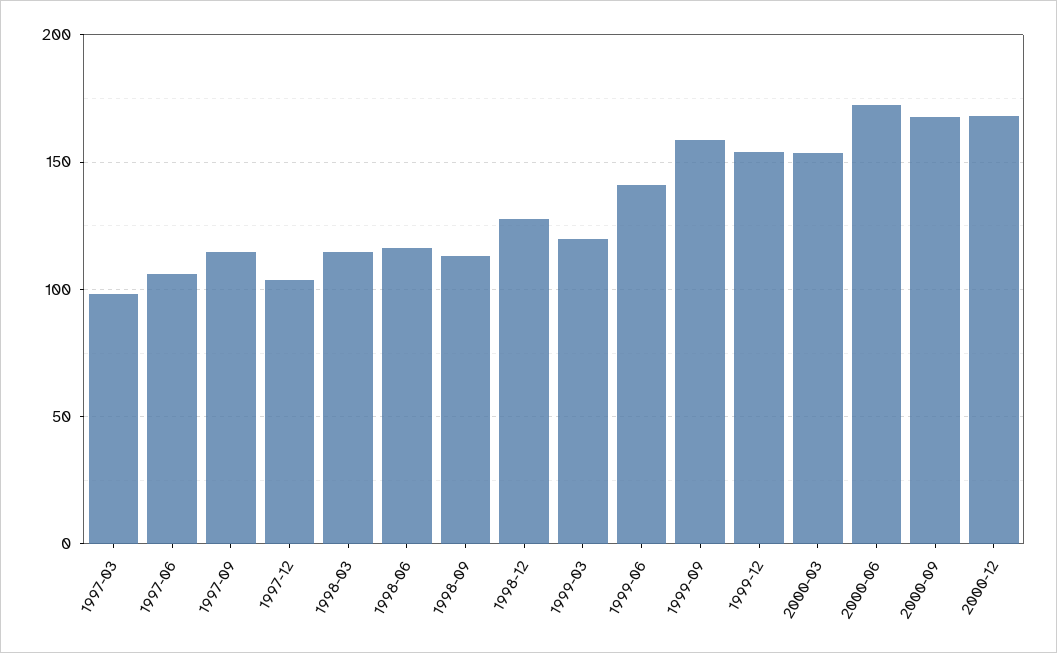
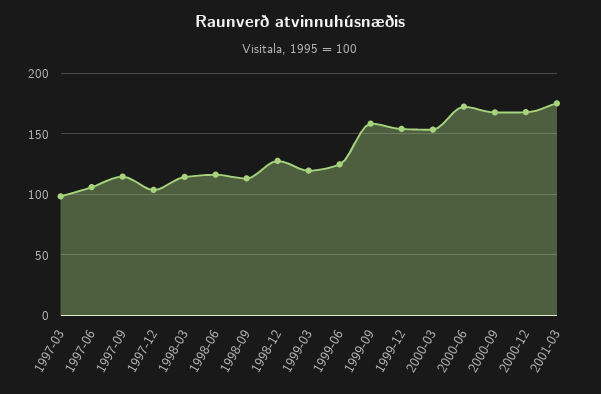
1999-06: 140 -> 125
2001-03: none -> 175

